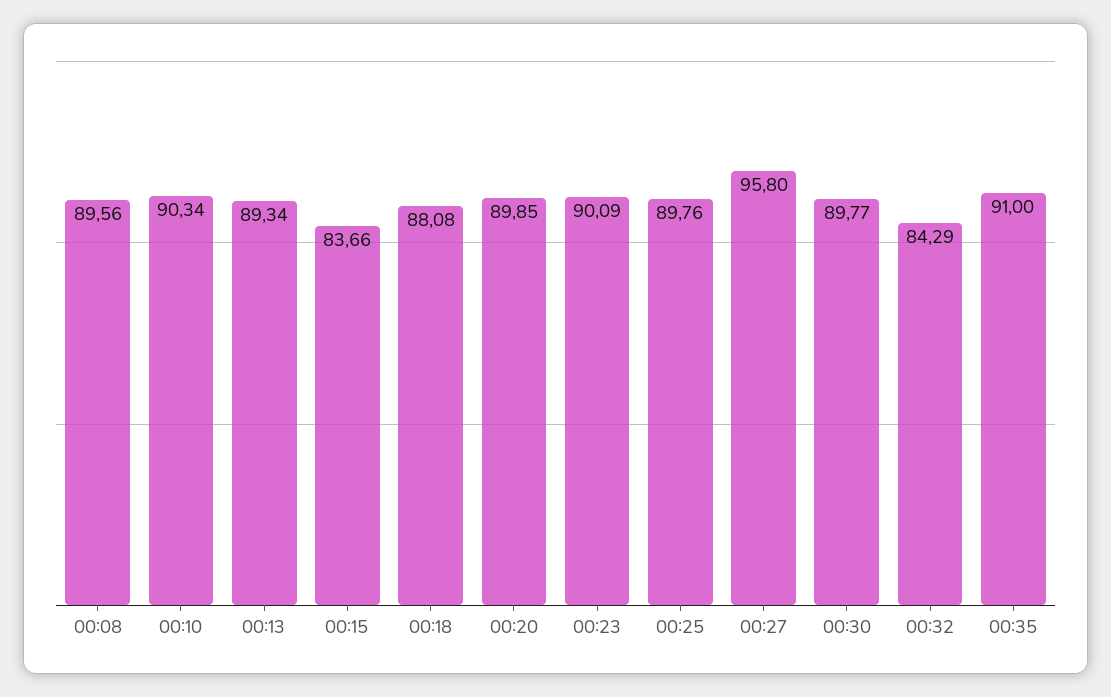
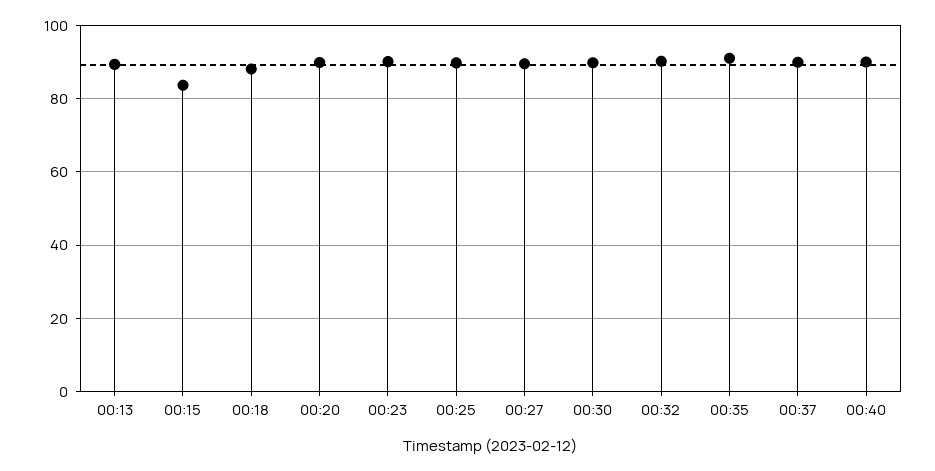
00:08: 89.56 -> none
00:10: 90.34 -> none
00:27: 95.8 -> 90
00:32: 84.29 -> 90
00:37: none -> 90
00:40: none -> 90

